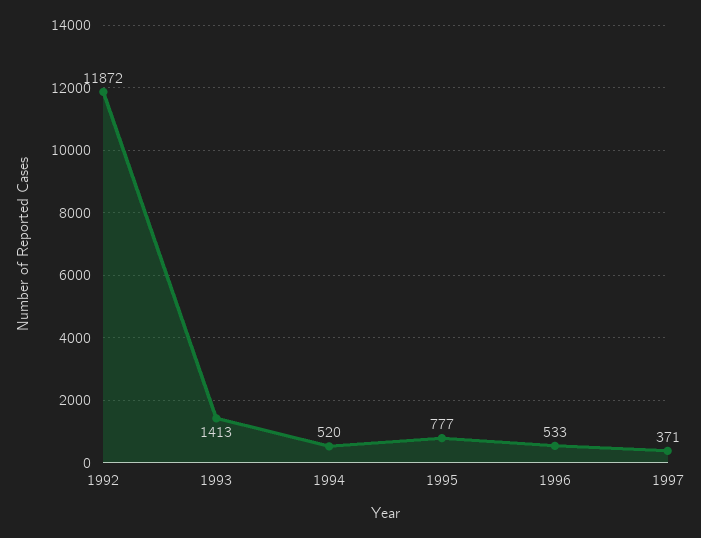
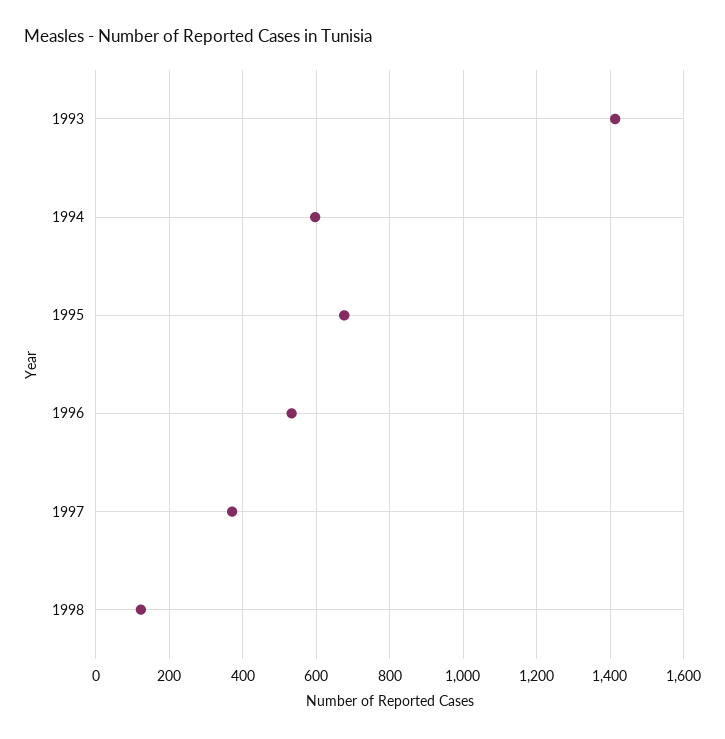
1992: 11872 -> none
1994: 520 -> 600
1995: 777 -> 680
1998: none -> 120

